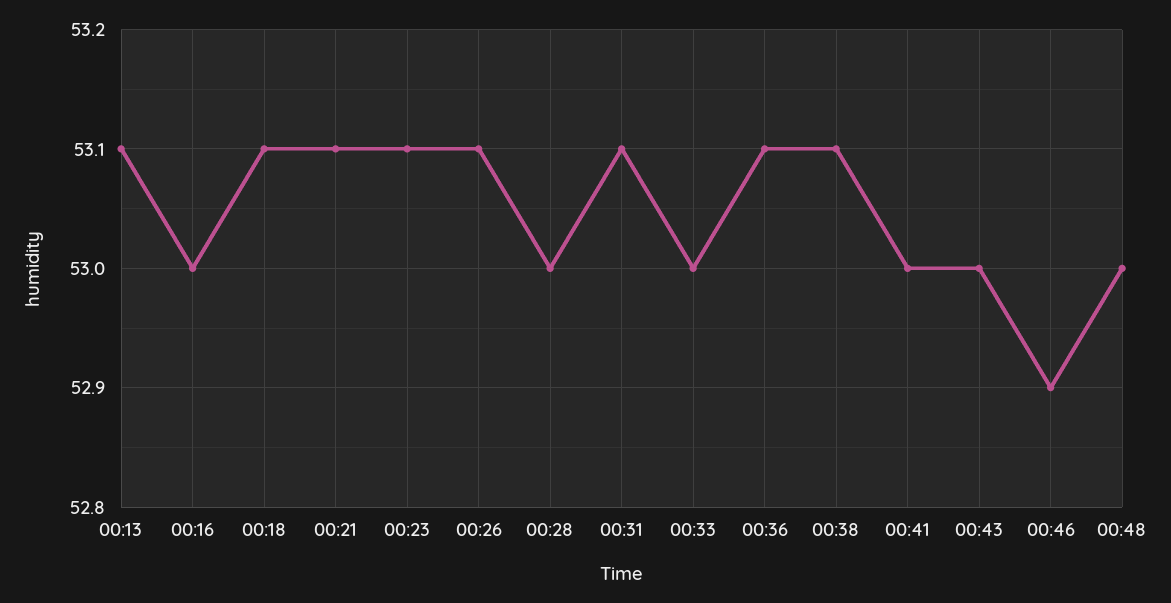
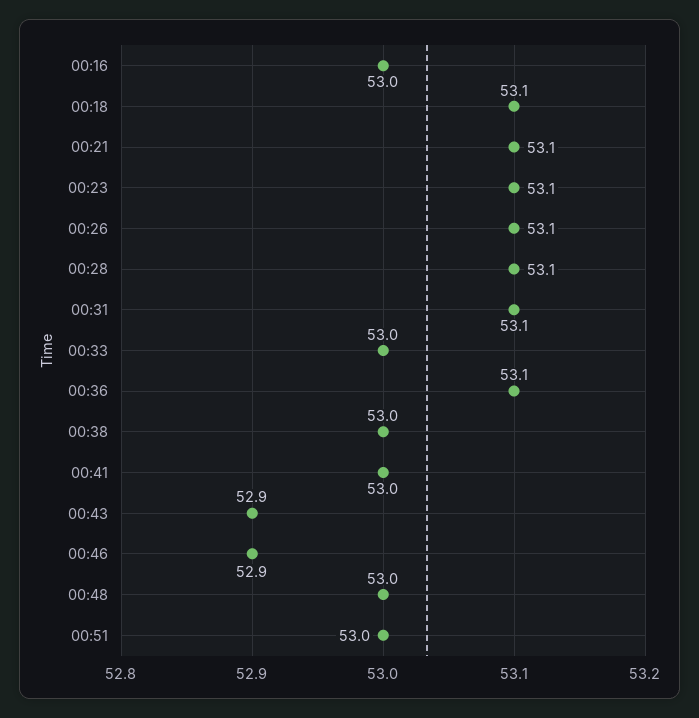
00:13: 53.1 -> none
00:28: 53 -> 53.1
00:38: 53.1 -> 53
00:43: 53 -> 52.9
00:51: none -> 53

